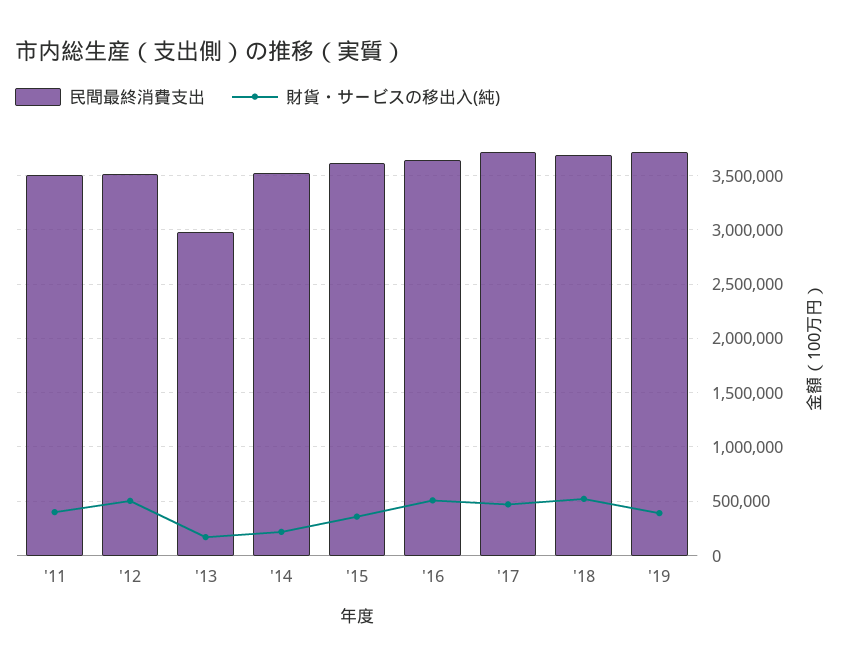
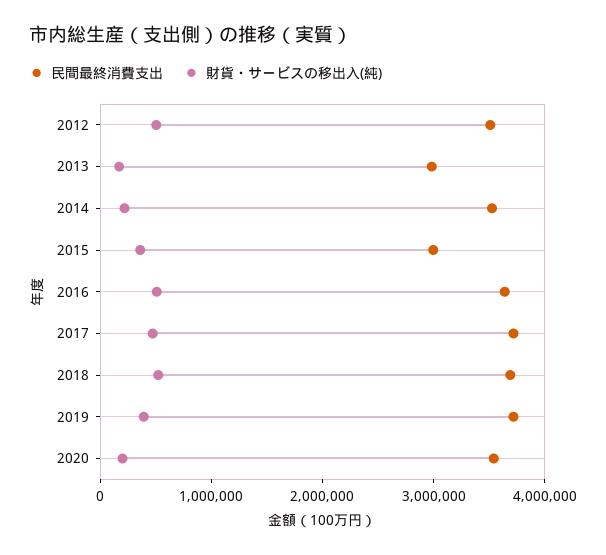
民間最終消費支出, '11: 3500000 -> none
財貨・サービスの移出入(純), '11: 400000 -> none
民間最終消費支出, '15: 3600000 -> 3000000
民間最終消費支出, 2020: none -> 3600000
財貨・サービスの移出入(純), 2020: none -> 200000

